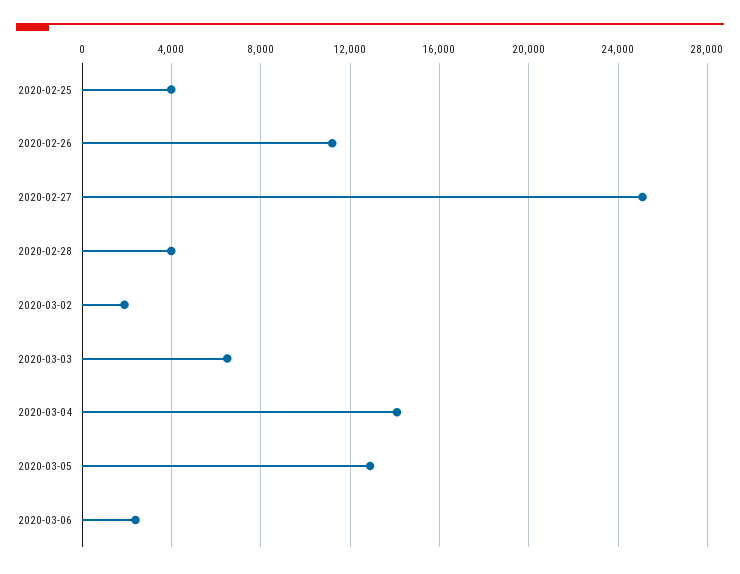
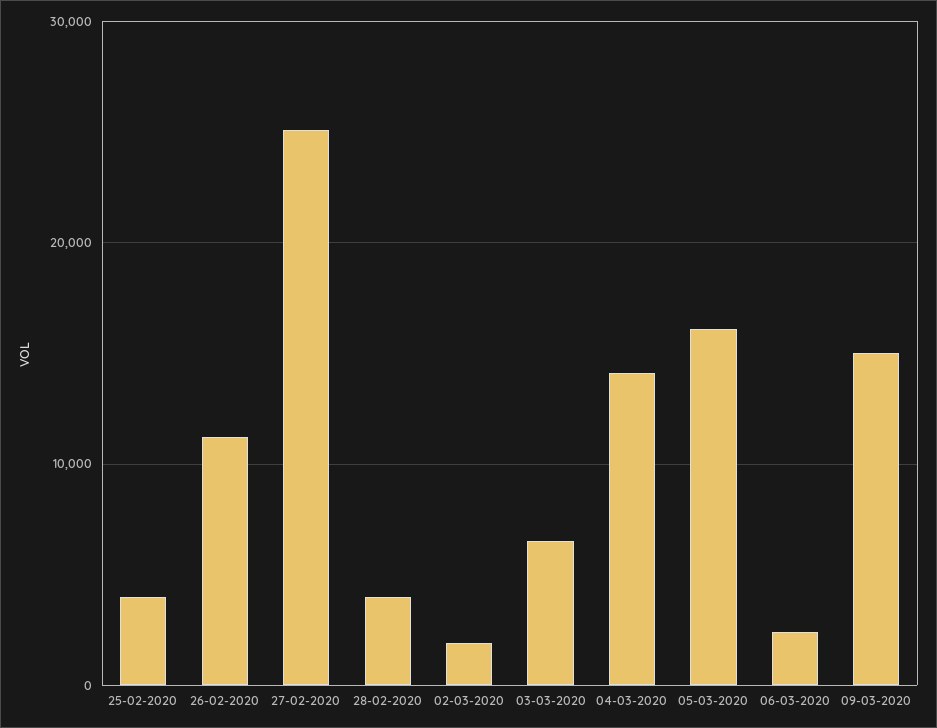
2020-03-05: 13000 -> 16000
09-03-2020: none -> 15000

